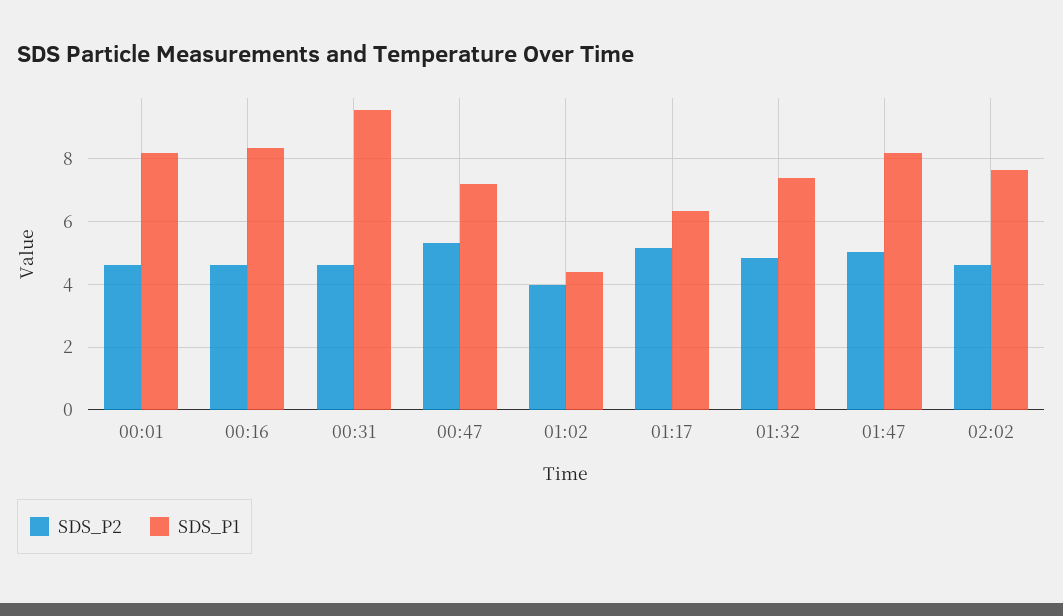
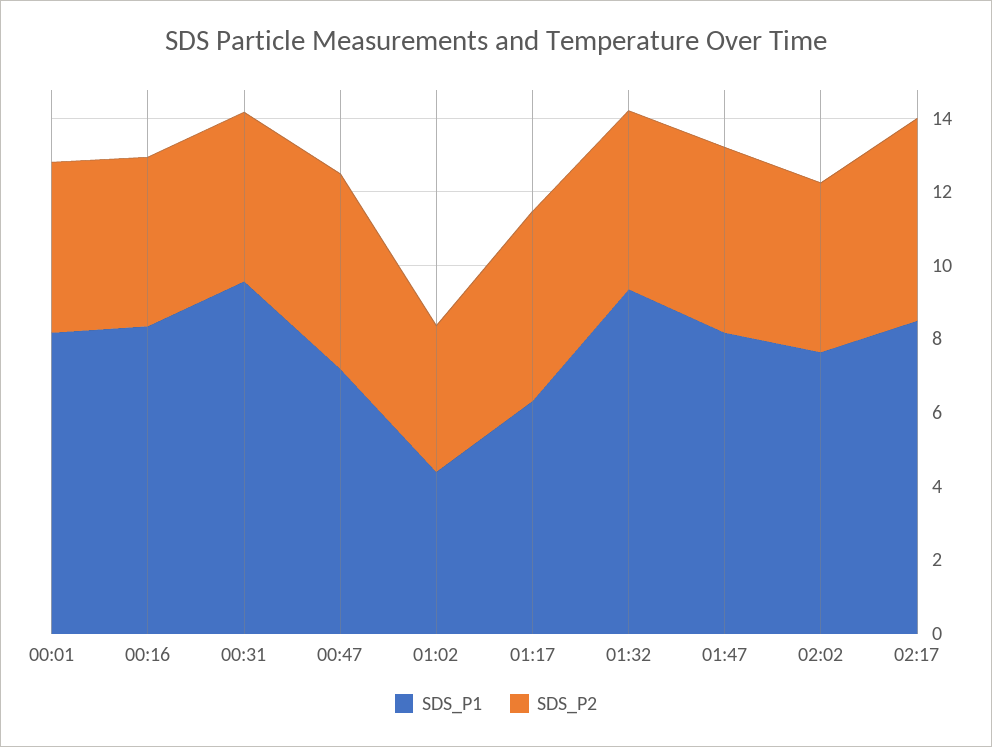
SDS_P1, 01:32: 7.4 -> 9.5
SDS_P1, 02:17: none -> 8.5
SDS_P2, 02:17: none -> 5.5

